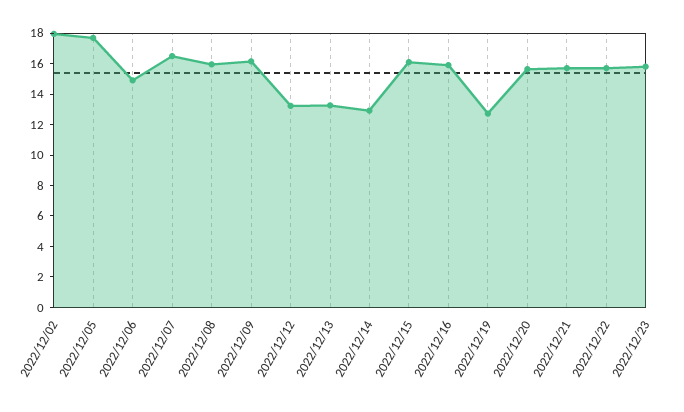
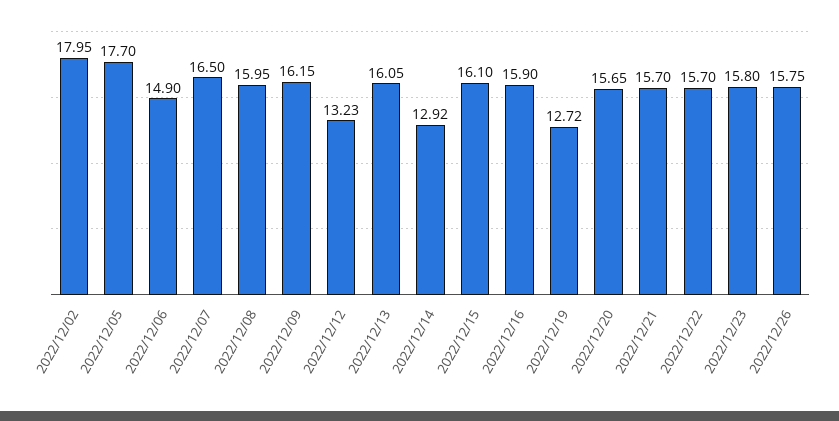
2022/12/13: 13 -> 16.05
2022/12/26: none -> 15.75

